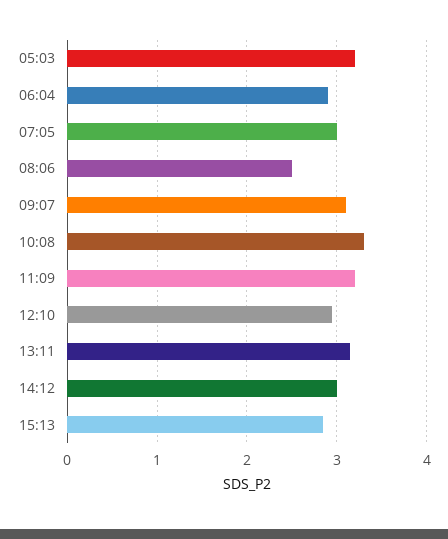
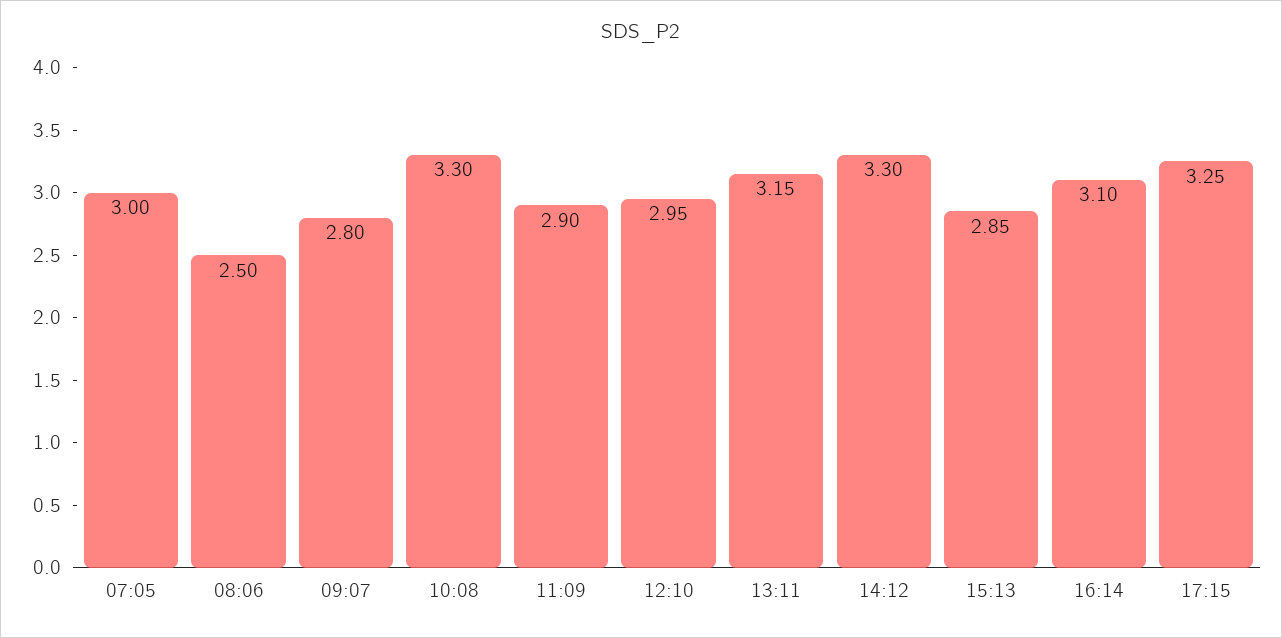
05:03: 3.2 -> none
06:04: 2.9 -> none
09:07: 3.1 -> 2.8
11:09: 3.2 -> 2.9
14:12: 3 -> 3.3
16:14: none -> 3.1
17:15: none -> 3.25

